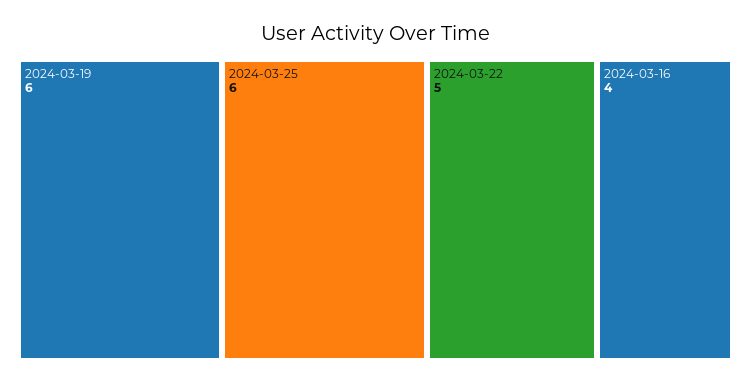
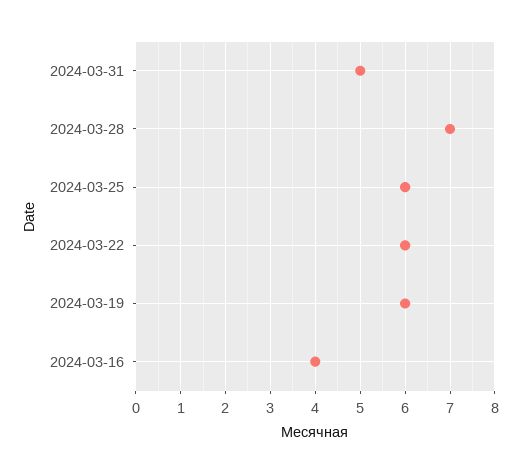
2024-03-22: 5 -> 6
2024-03-31: none -> 5
2024-03-28: none -> 7

